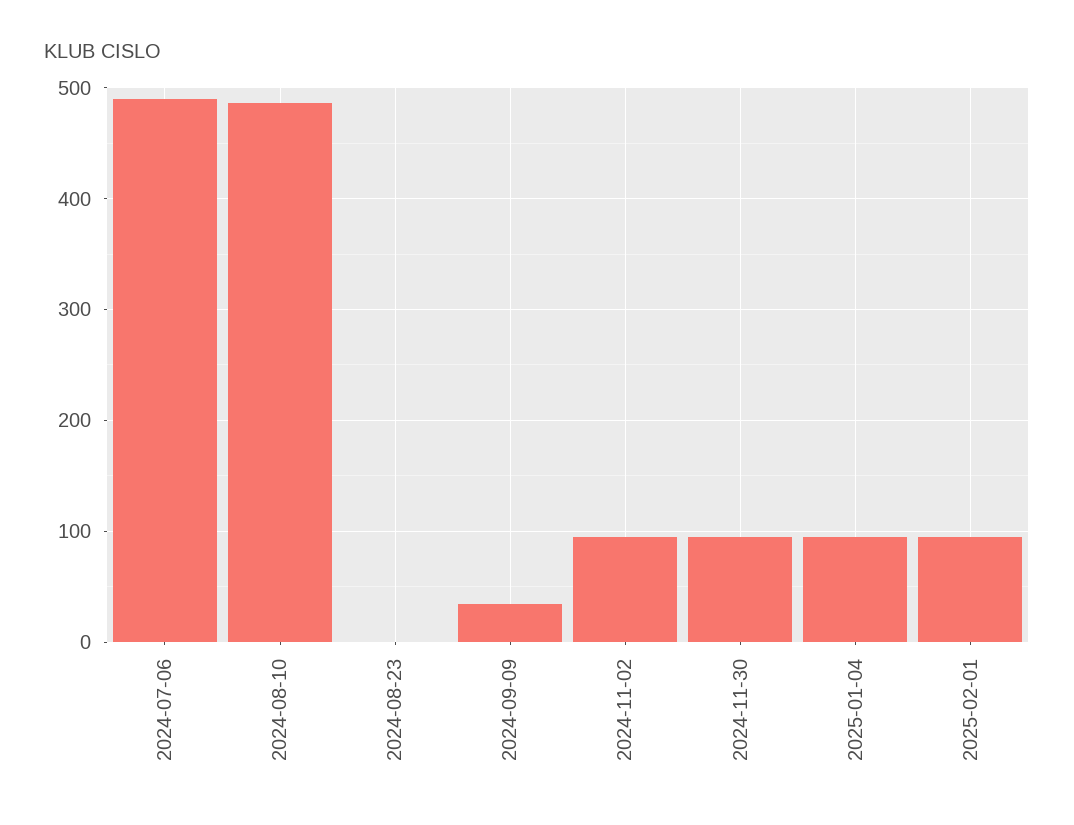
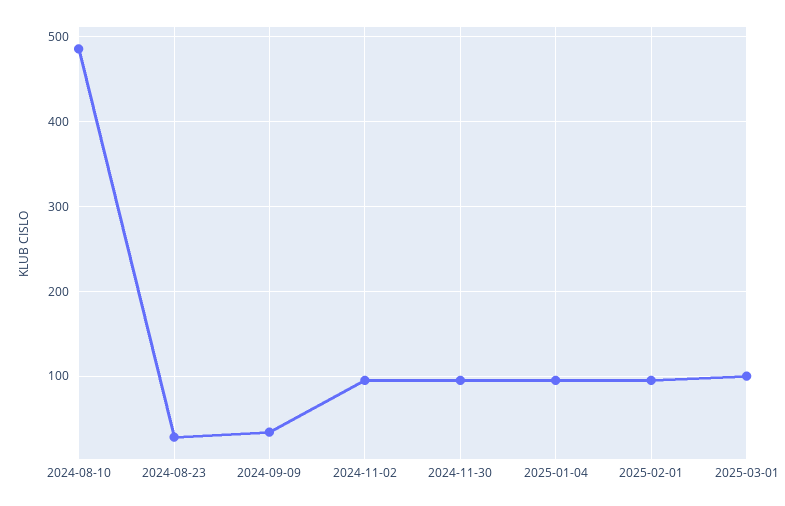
2024-07-06: 490 -> none
2024-08-23: 0 -> 30
2025-03-01: none -> 100

